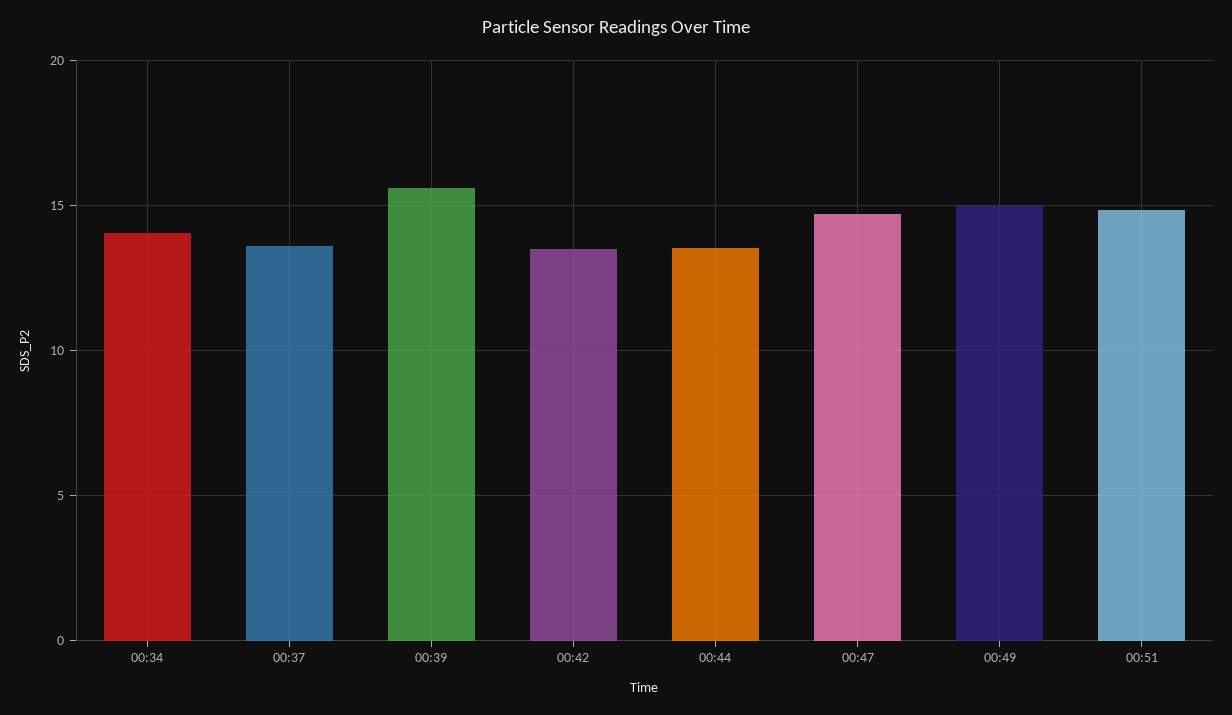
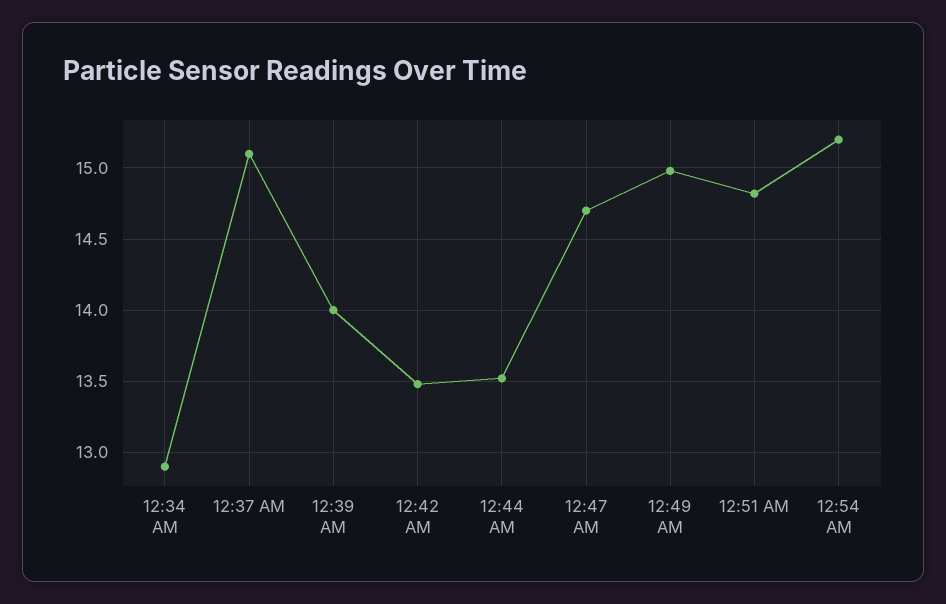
00:34: 14 -> 12.9
00:37: 13.5 -> 15.1
00:39: 15.5 -> 14
12:54 AM: none -> 15.2

